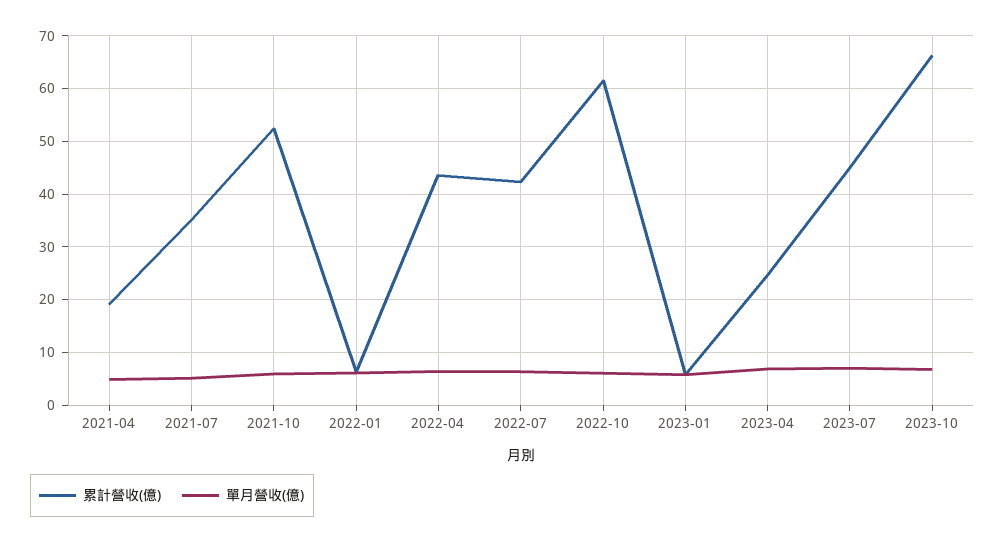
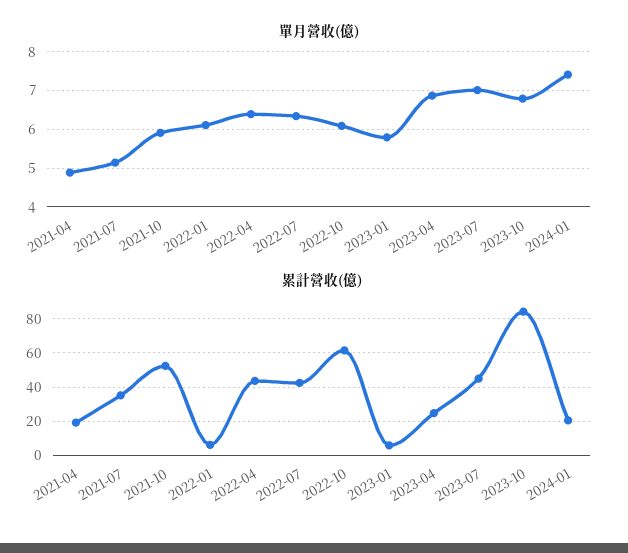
累計營收(億), 2023-10: 66 -> 85
單月營收(億), 2024-01: none -> 7.4
累計營收(億), 2024-01: none -> 20

